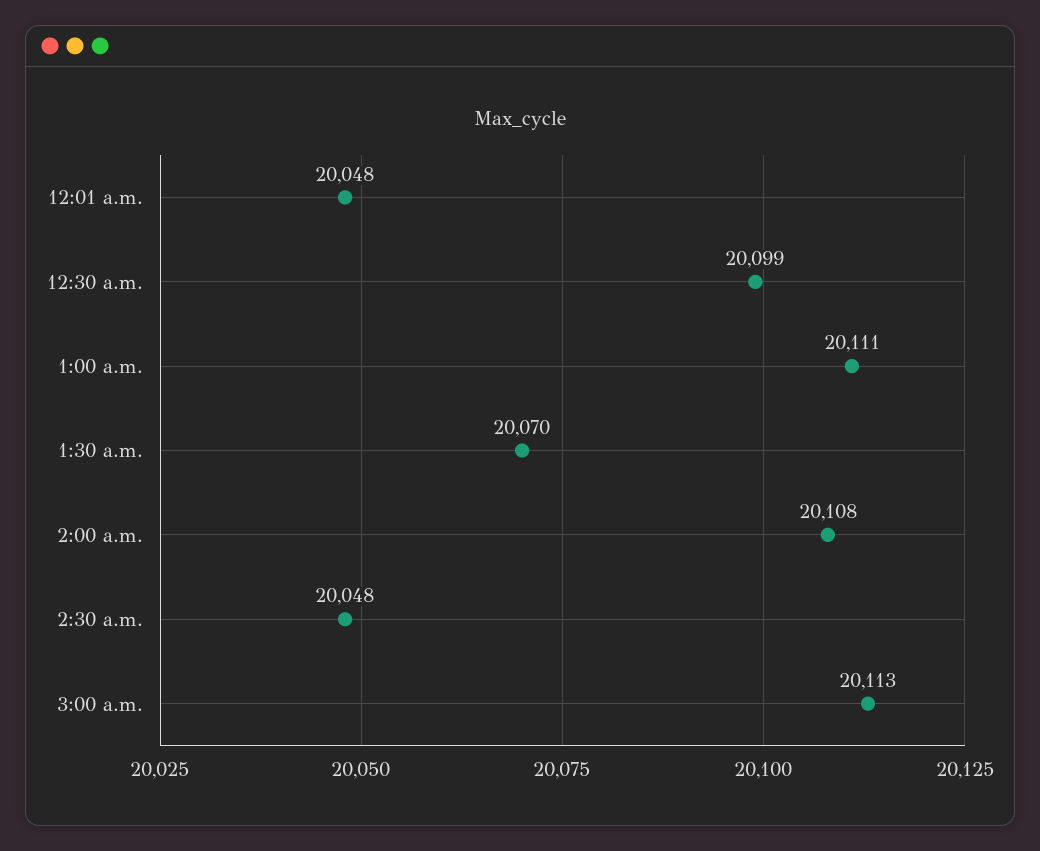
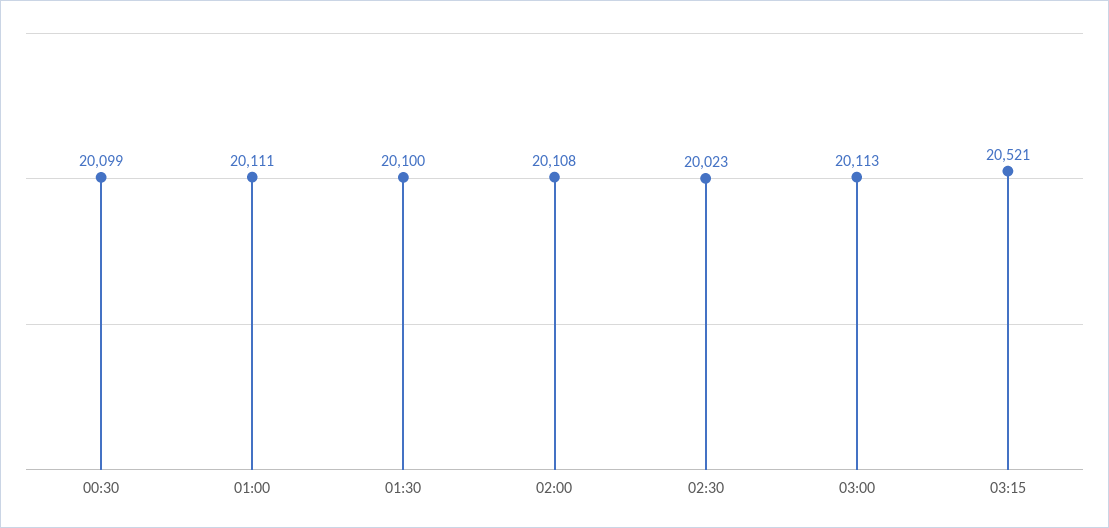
12:01 a.m.: 20048 -> none
1:30 a.m.: 20070 -> 20100
2:30 a.m.: 20048 -> 20023
03:15: none -> 20521

